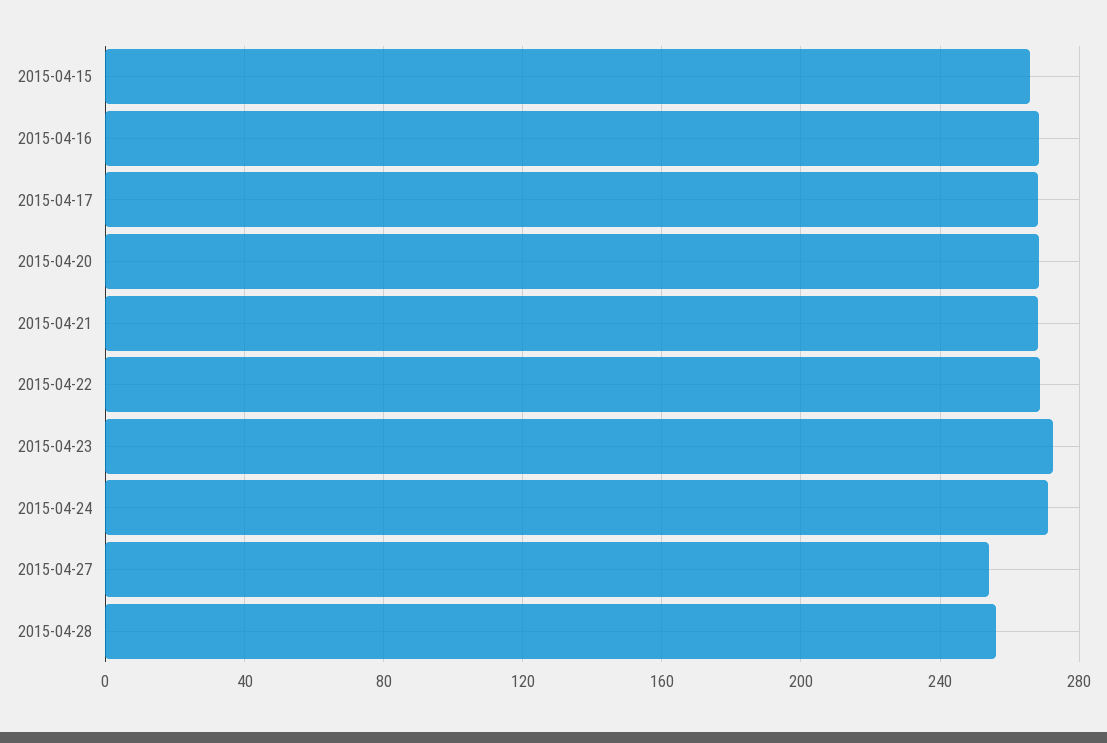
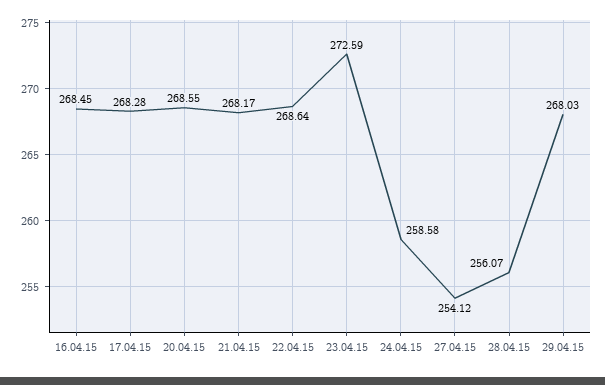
2015-04-15: 265 -> none
2015-04-24: 270 -> 258.58
29.04.15: none -> 268.03

